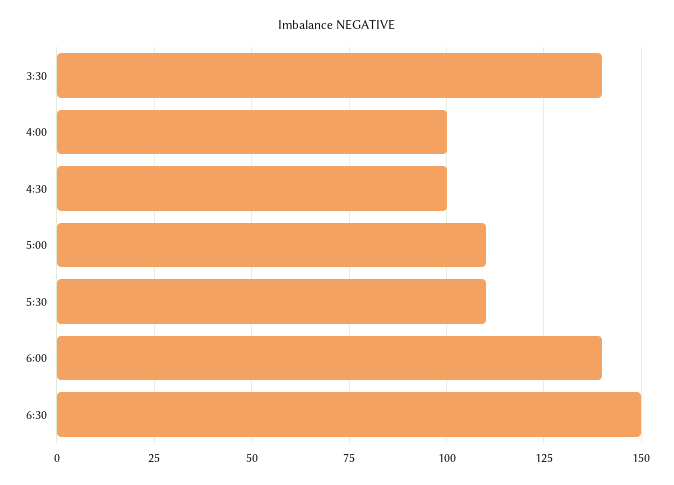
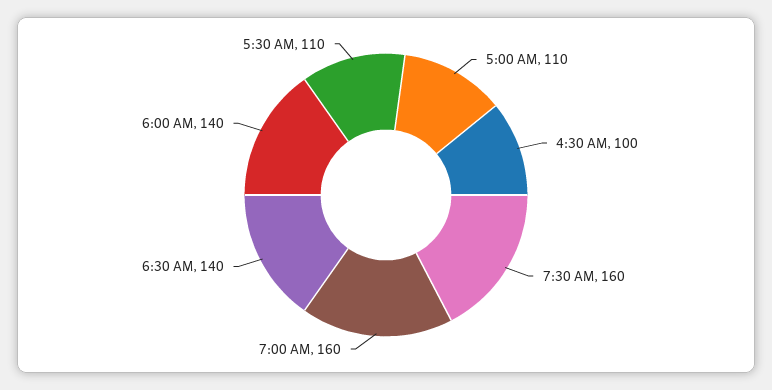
3:30: 140 -> none
4:00: 100 -> none
6:30: 150 -> 140
7:30 AM: none -> 160
7:00 AM: none -> 160

